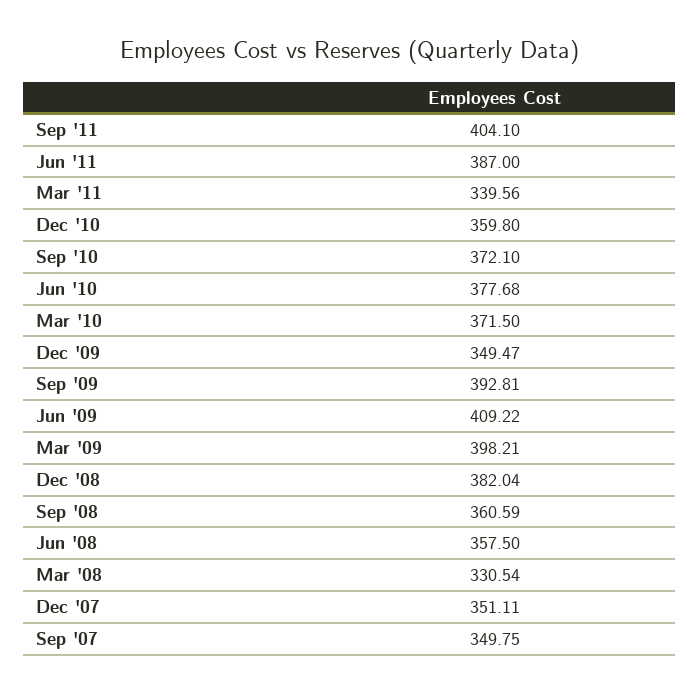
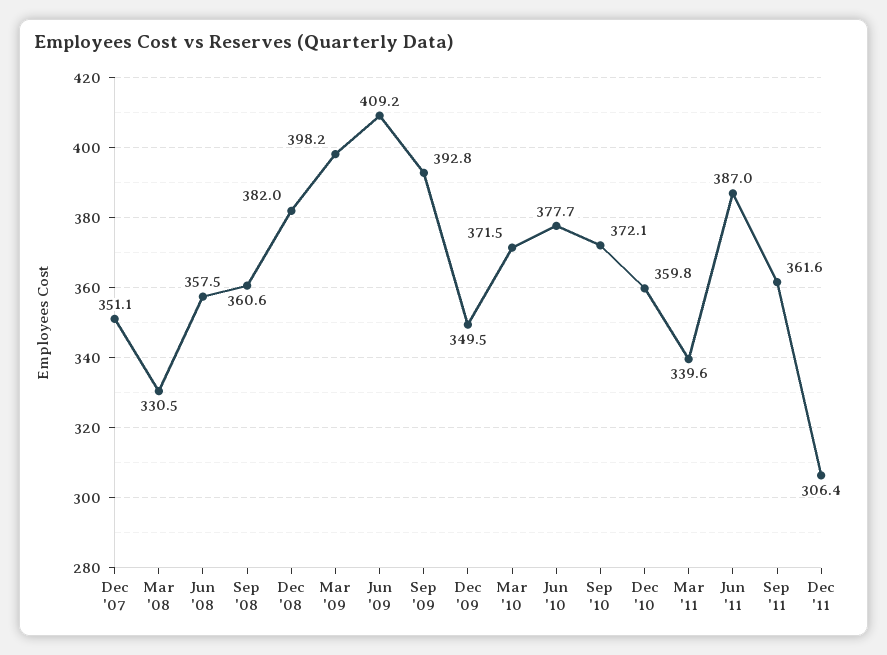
Sep '11: 404.1 -> 361.6
Sep '07: 349.75 -> none
Dec '11: none -> 306.4

